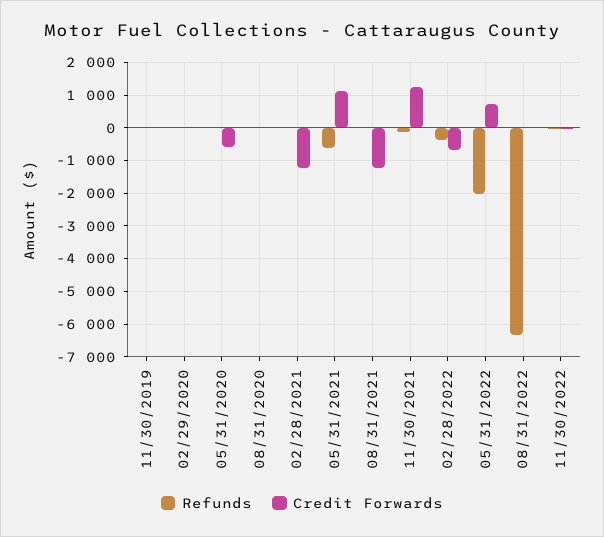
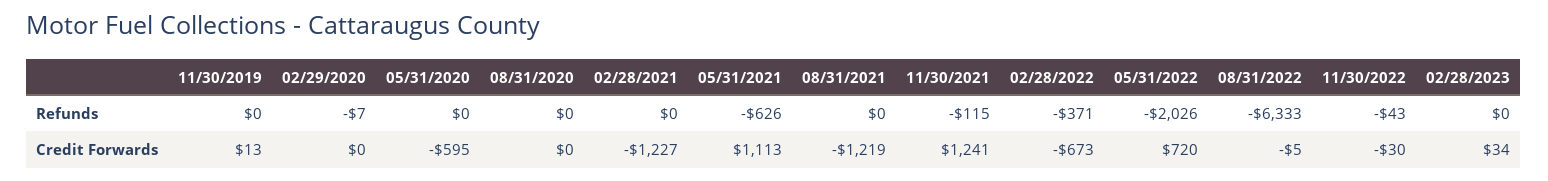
Refunds, 02/28/2023: none -> 0
Credit Forwards, 02/28/2023: none -> 34

